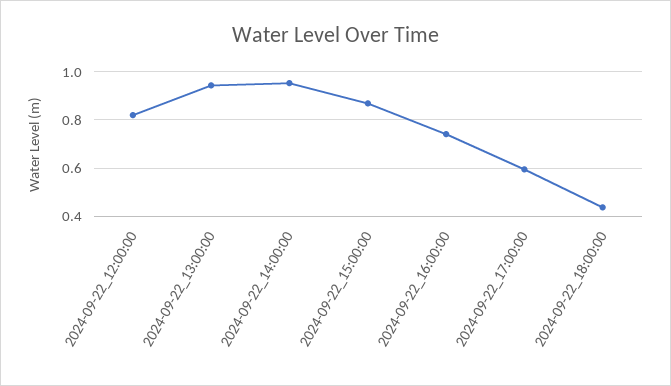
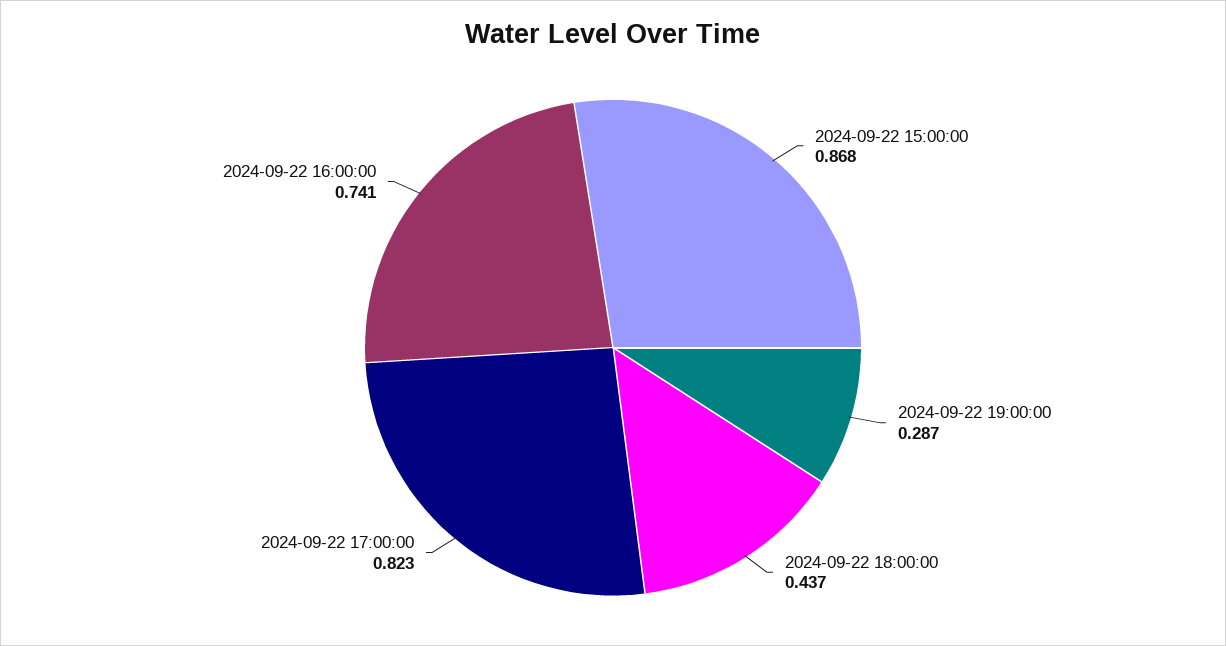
2024-09-22_12:00:00: 0.825 -> none
2024-09-22_13:00:00: 0.95 -> none
2024-09-22_14:00:00: 0.95 -> none
2024-09-22_17:00:00: 0.6 -> 0.823
2024-09-22 19:00:00: none -> 0.287

